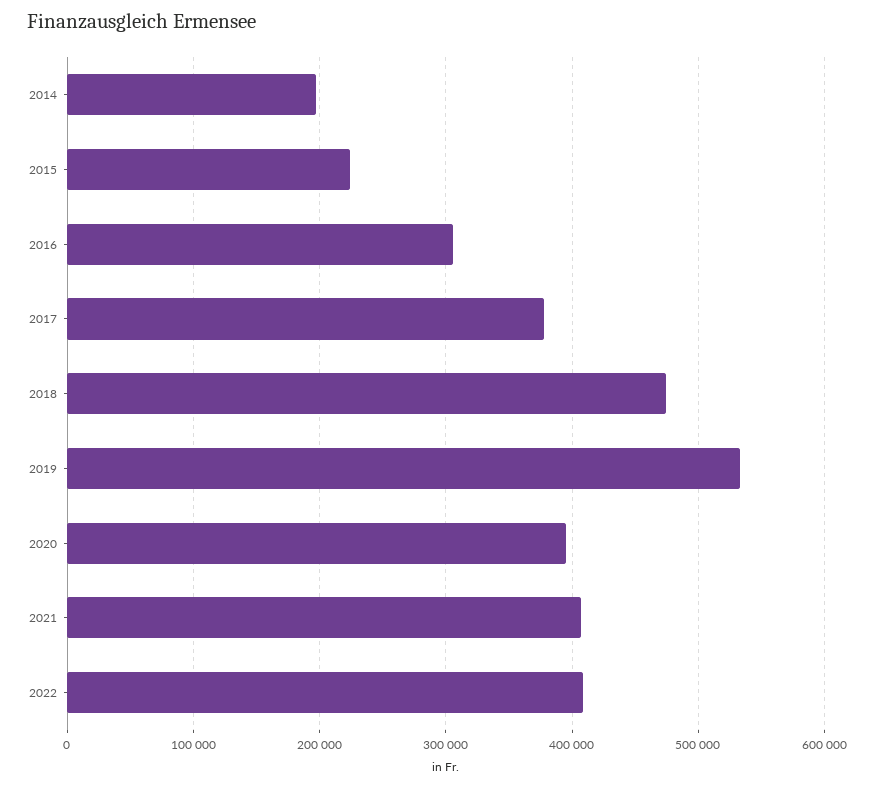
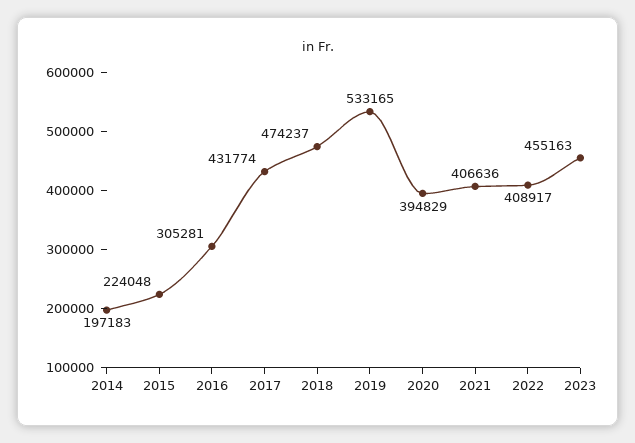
2017: 380000 -> 431774
2023: none -> 455163

